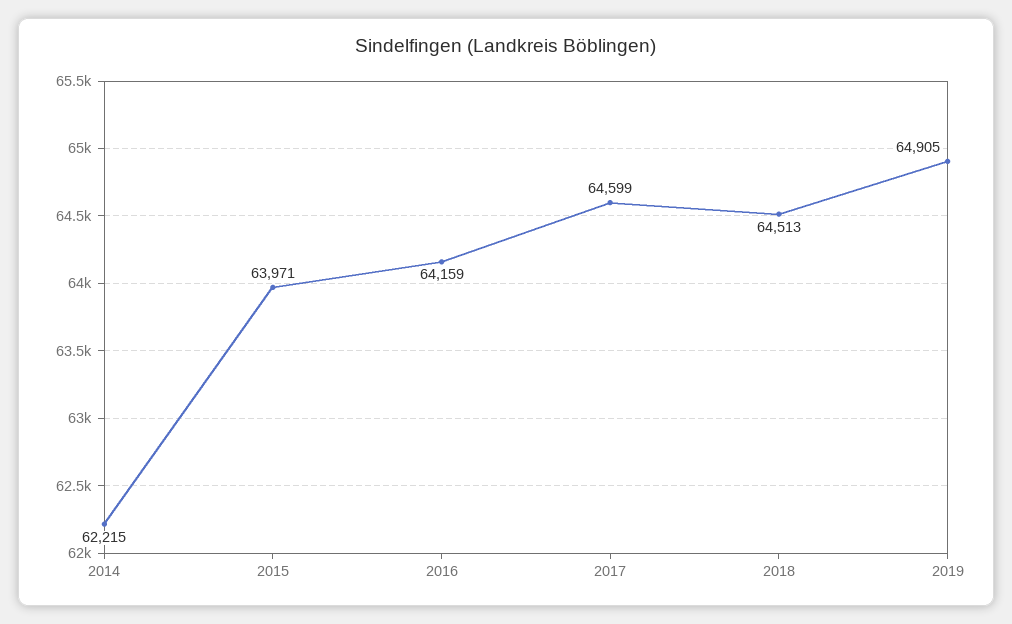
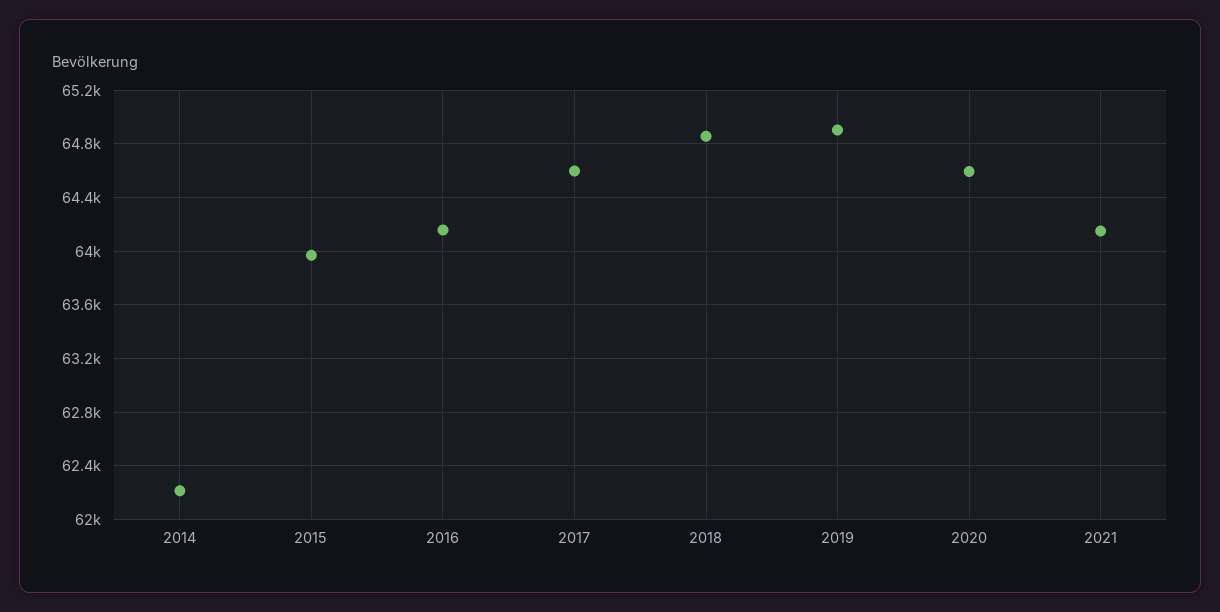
2018: 64513 -> 64850
2020: none -> 64600
2021: none -> 64150

